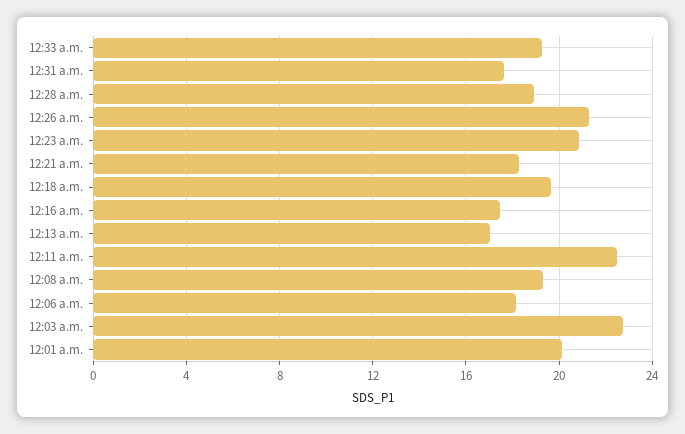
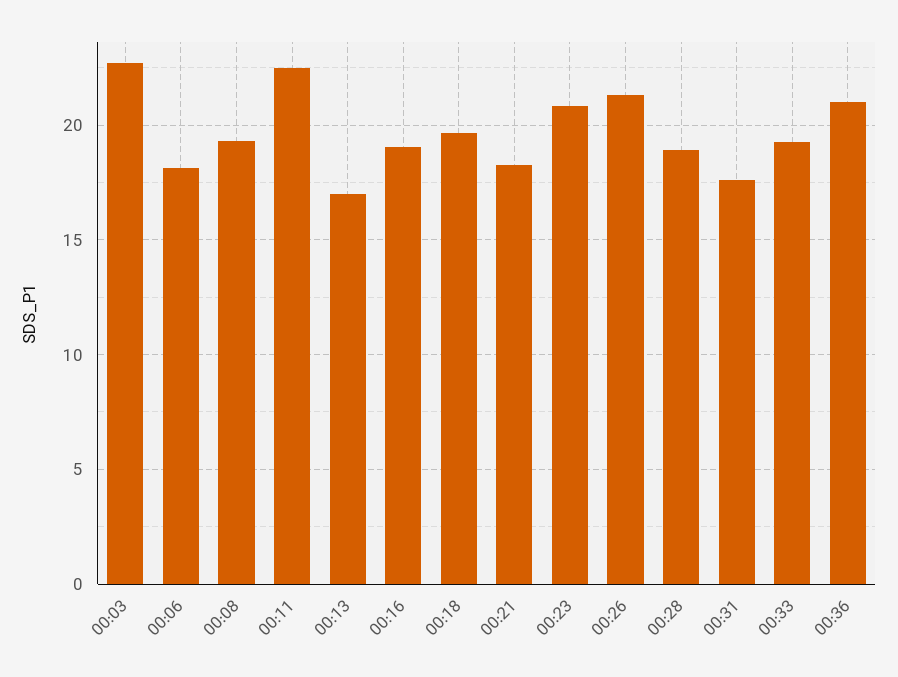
12:16 a.m.: 17.5 -> 19
12:01 a.m.: 20 -> none
00:36: none -> 21

